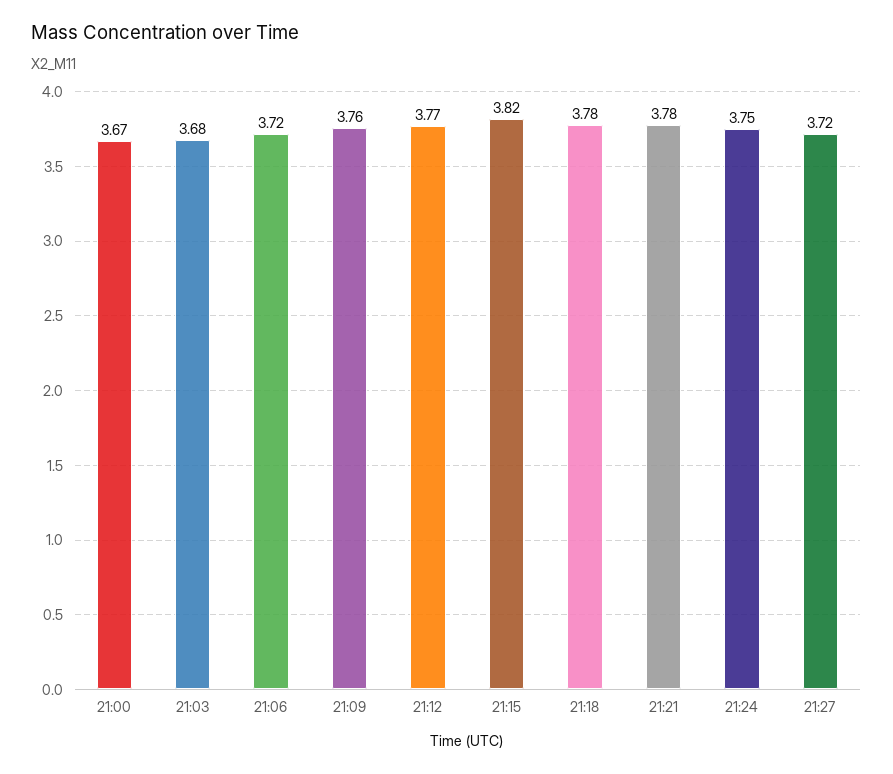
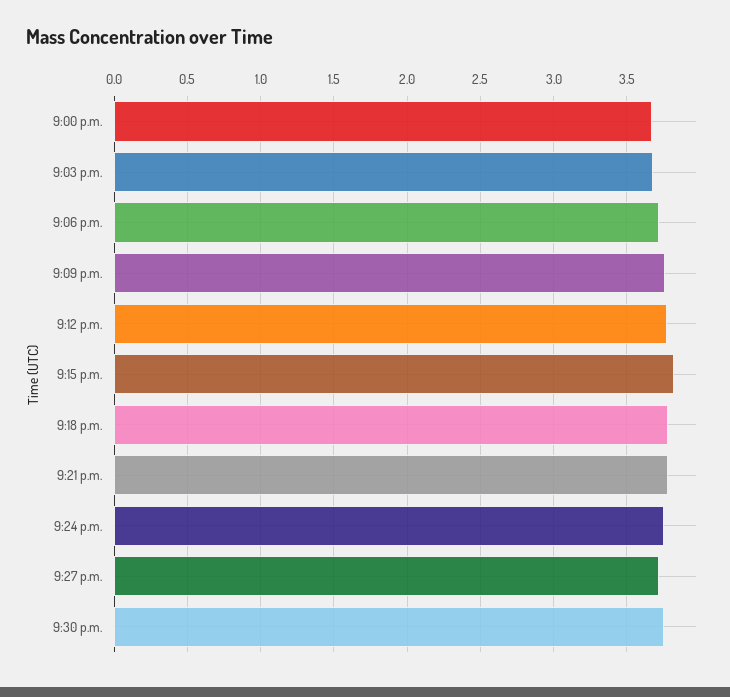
9:30 p.m.: none -> 3.75

